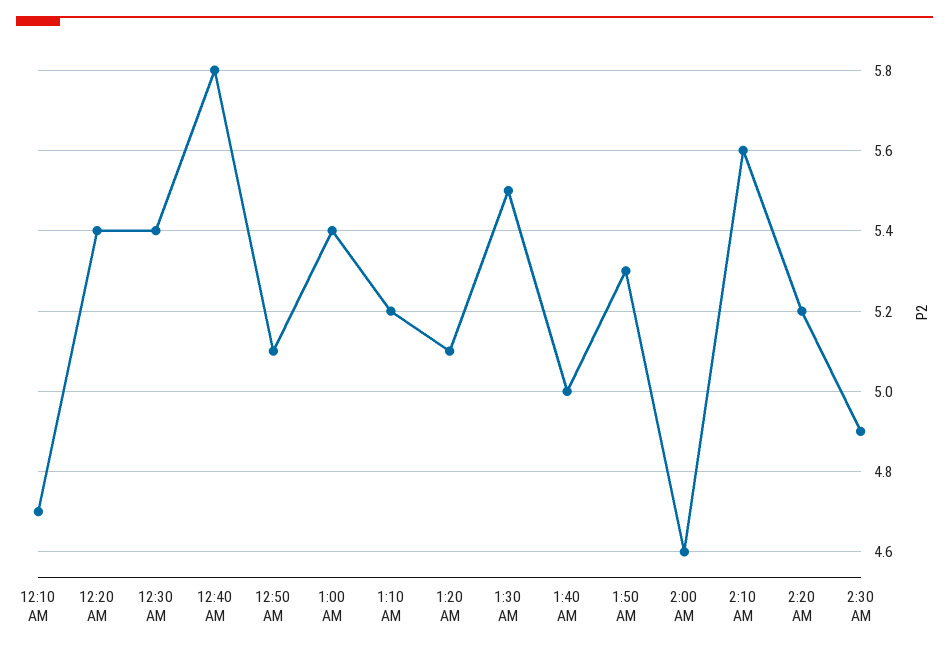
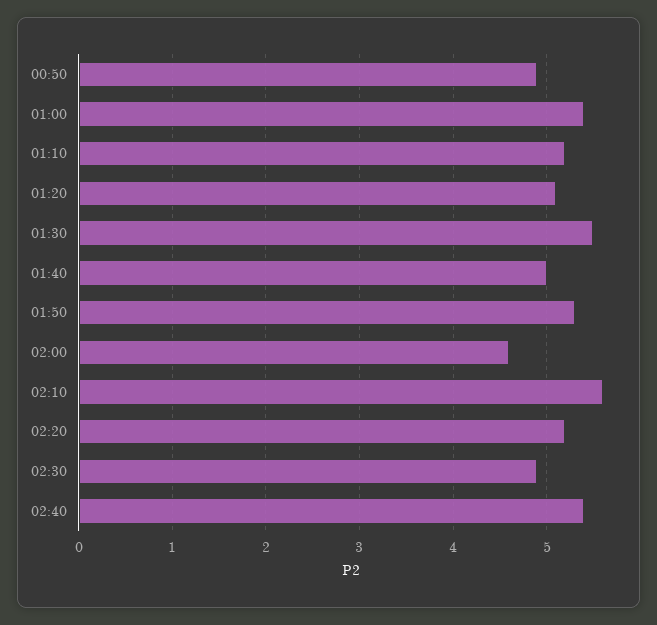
12:10 AM: 4.7 -> none
12:20 AM: 5.4 -> none
12:30 AM: 5.4 -> none
12:40 AM: 5.8 -> none
12:50 AM: 5.1 -> 4.9
02:40: none -> 5.4

